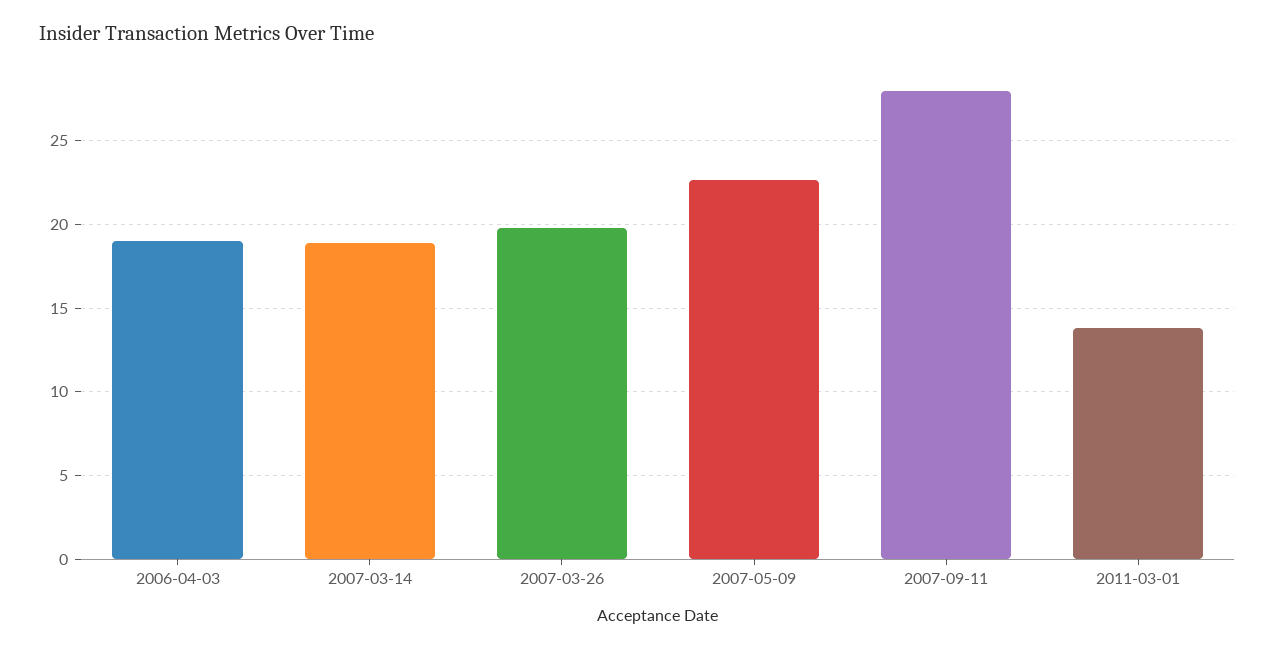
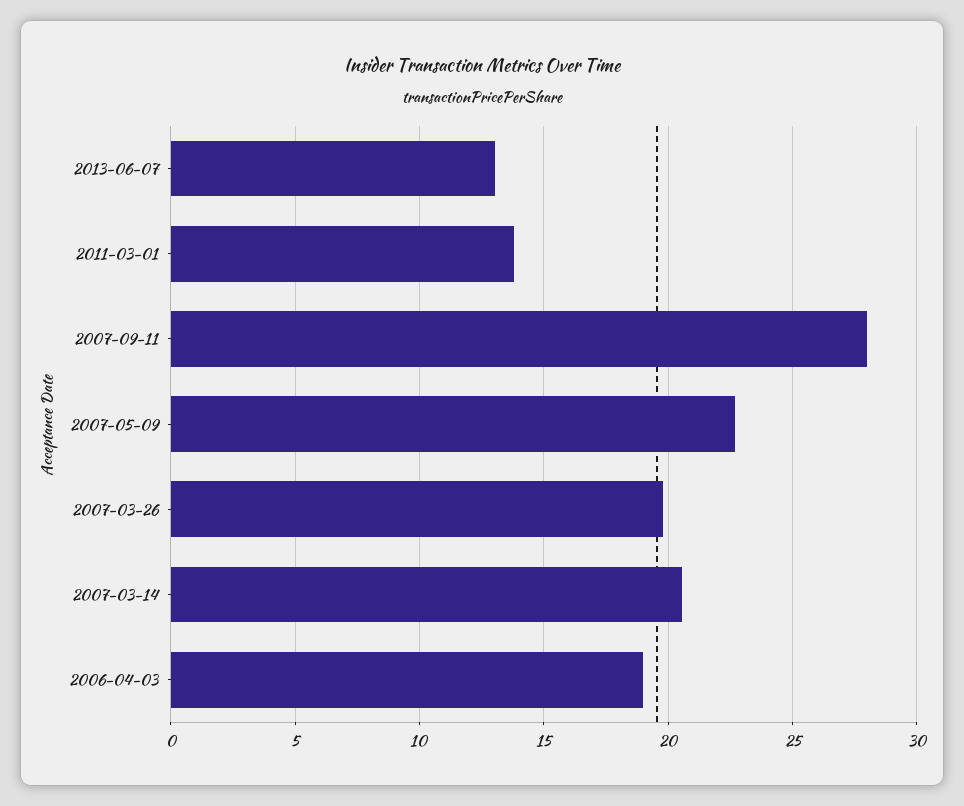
2007-03-14: 19 -> 20.5
2013-06-07: none -> 13

